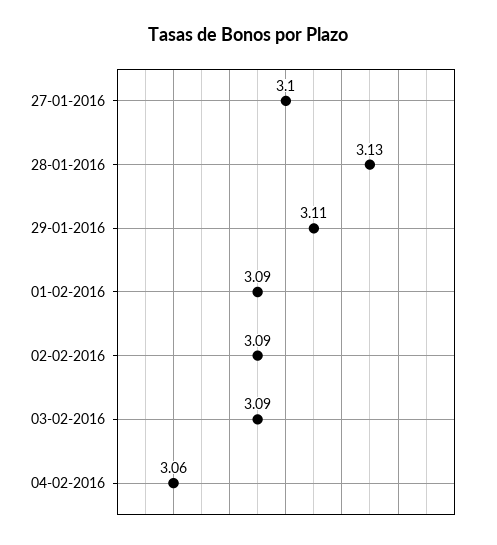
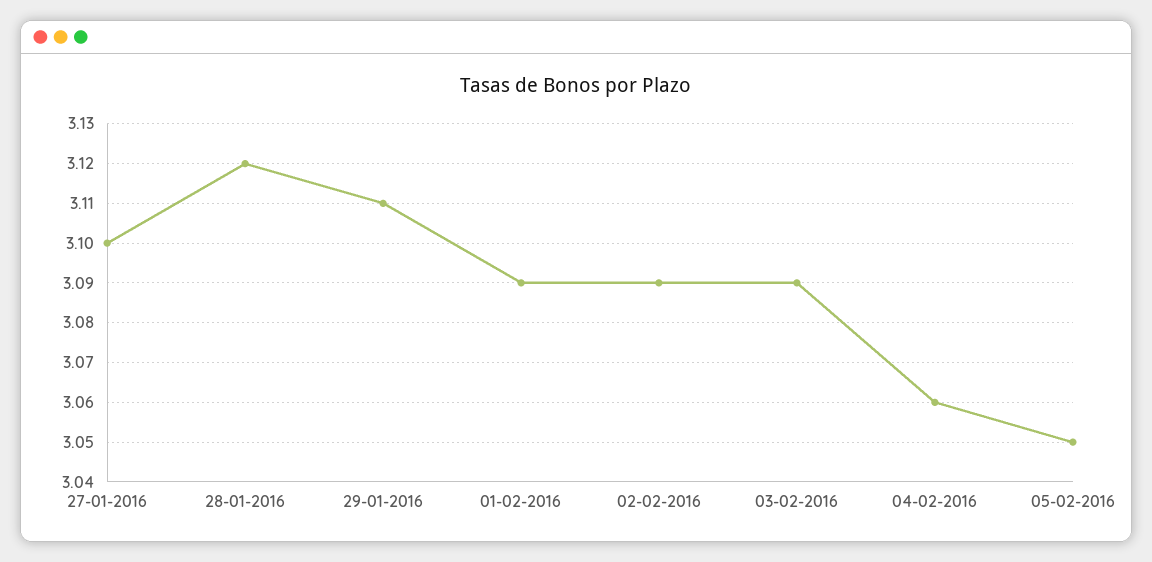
28-01-2016: 3.13 -> 3.12
05-02-2016: none -> 3.05

